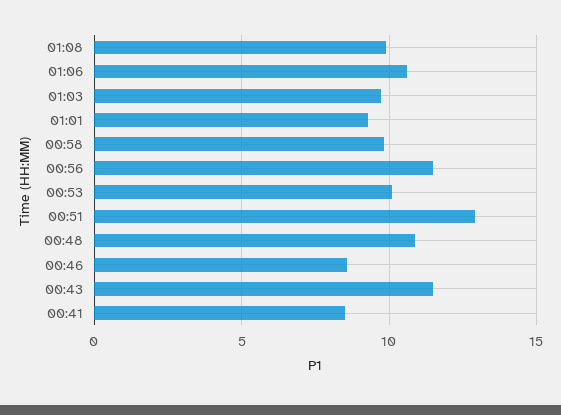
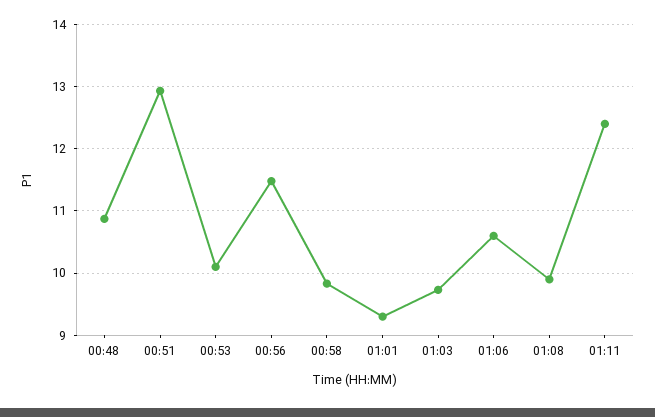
00:46: 8.5 -> none
00:43: 11.5 -> none
00:41: 8.5 -> none
01:11: none -> 12.4

